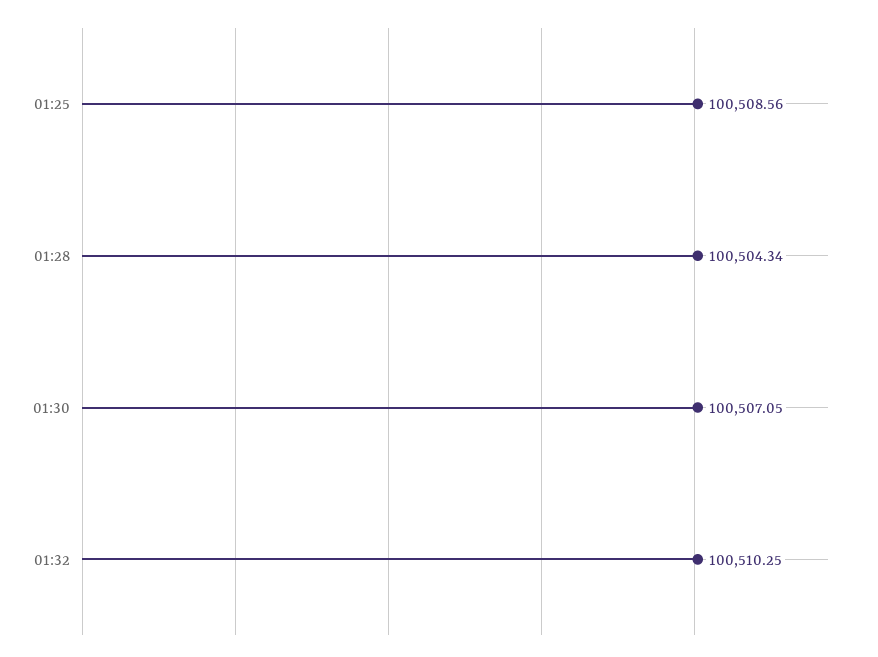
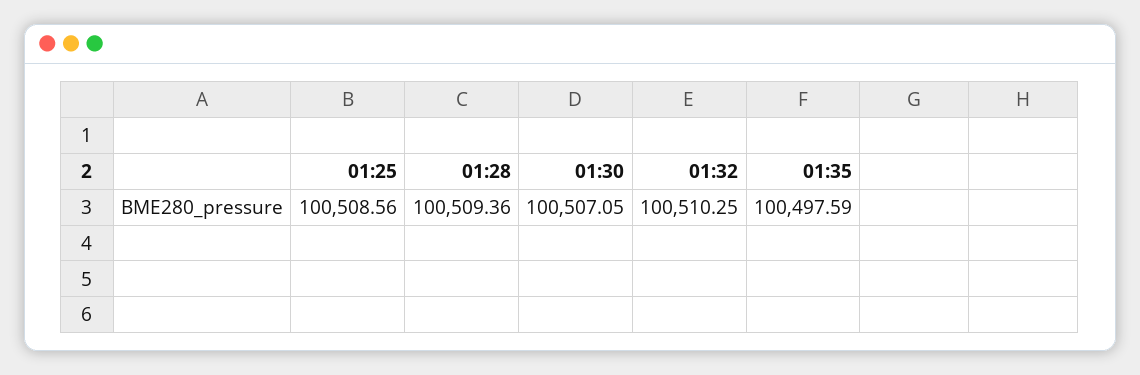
01:28: 100504.34 -> 100509.36
01:35: none -> 100497.59

